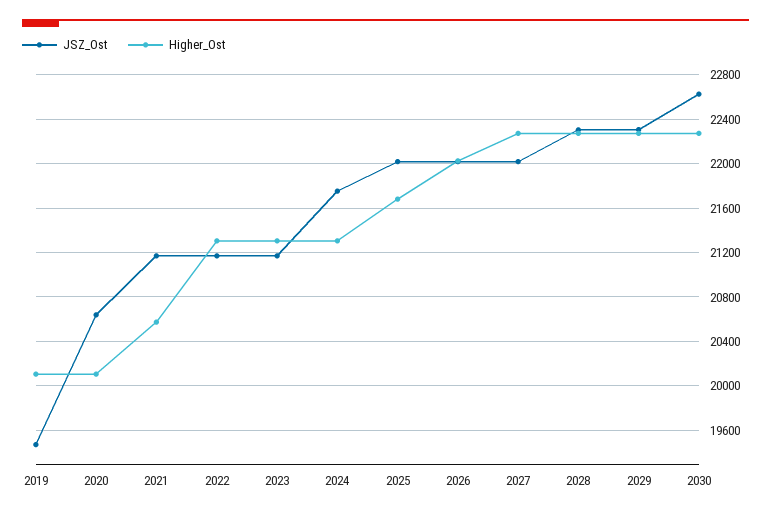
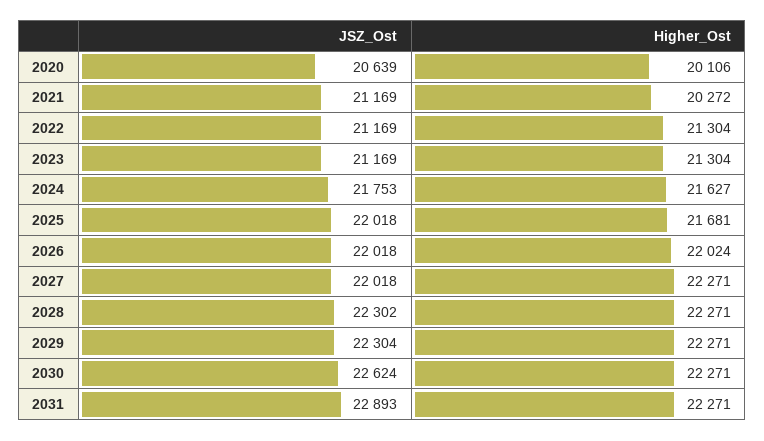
JSZ_Ost, 2019: 19500 -> none
Higher_Ost, 2019: 20100 -> none
Higher_Ost, 2021: 20600 -> 20272
Higher_Ost, 2024: 21300 -> 21627
JSZ_Ost, 2031: none -> 22893
Higher_Ost, 2031: none -> 22271

